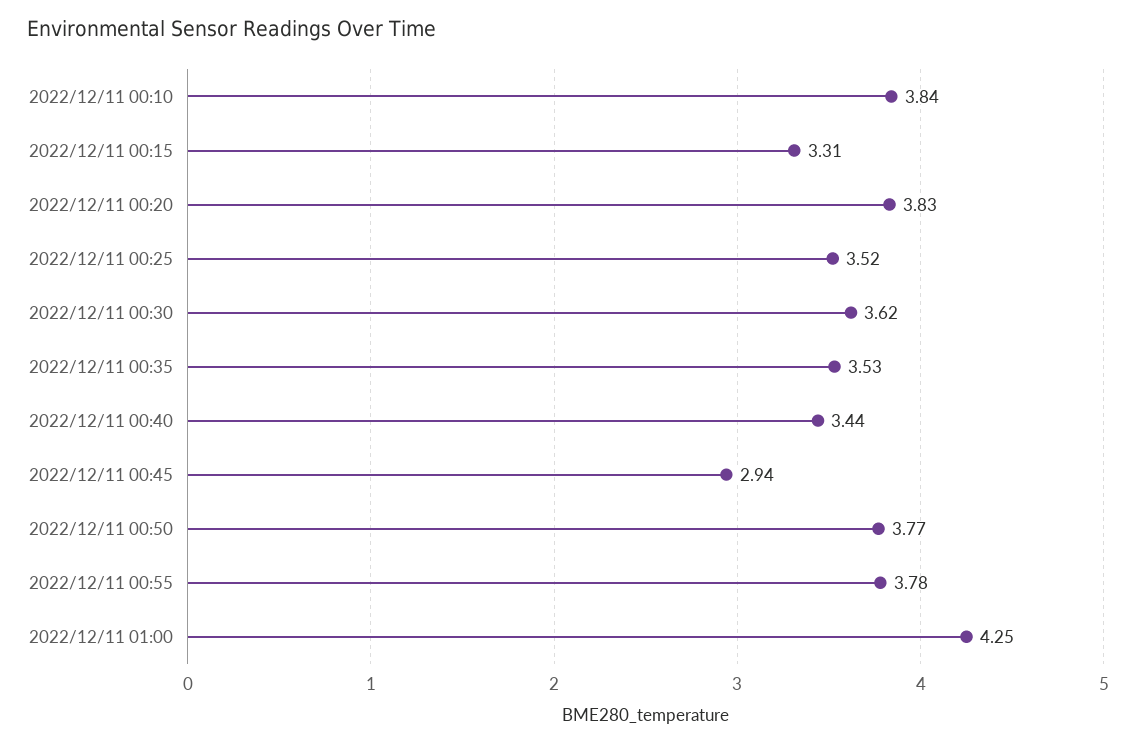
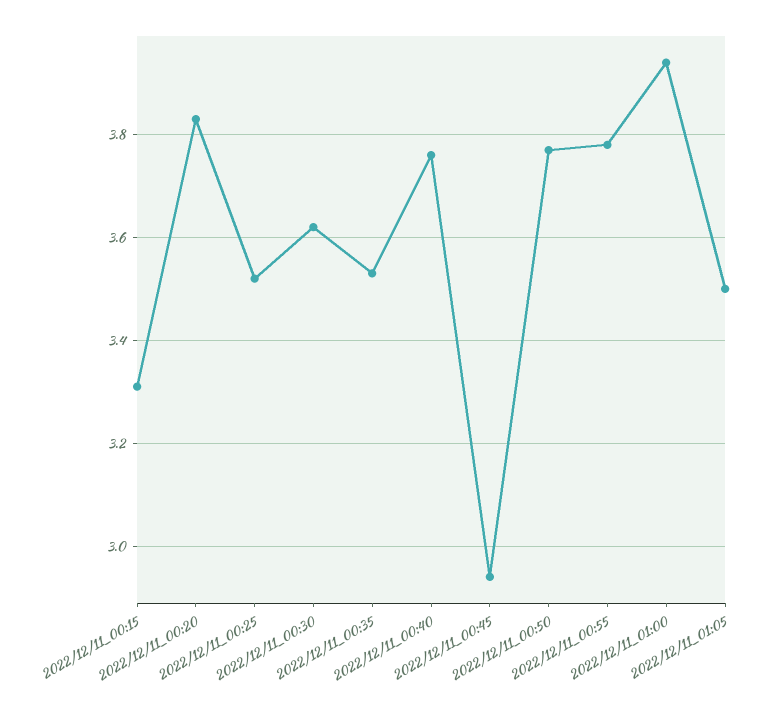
2022/12/11 00:10: 3.84 -> none
2022/12/11 00:40: 3.44 -> 3.75
2022/12/11 01:00: 4.25 -> 3.95
2022/12/11_01:05: none -> 3.5

